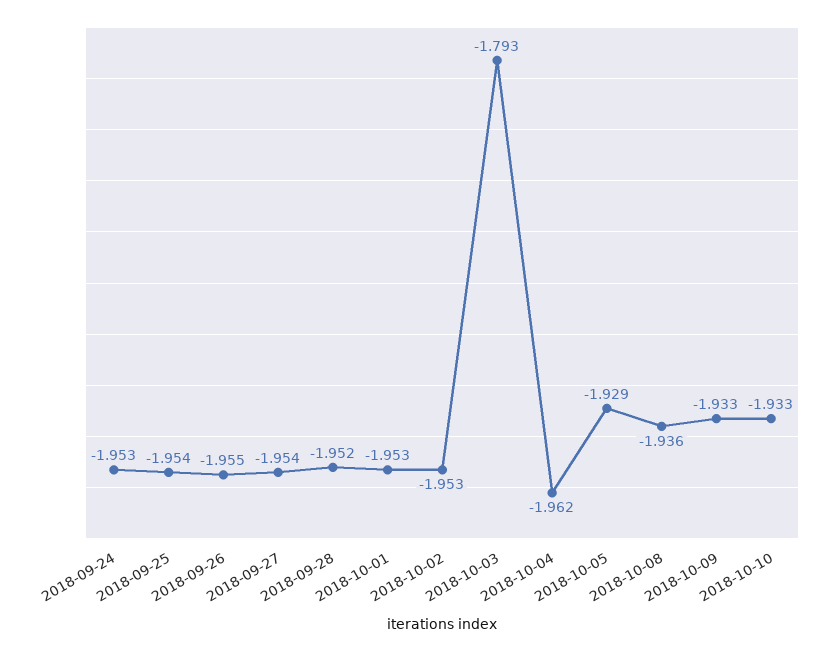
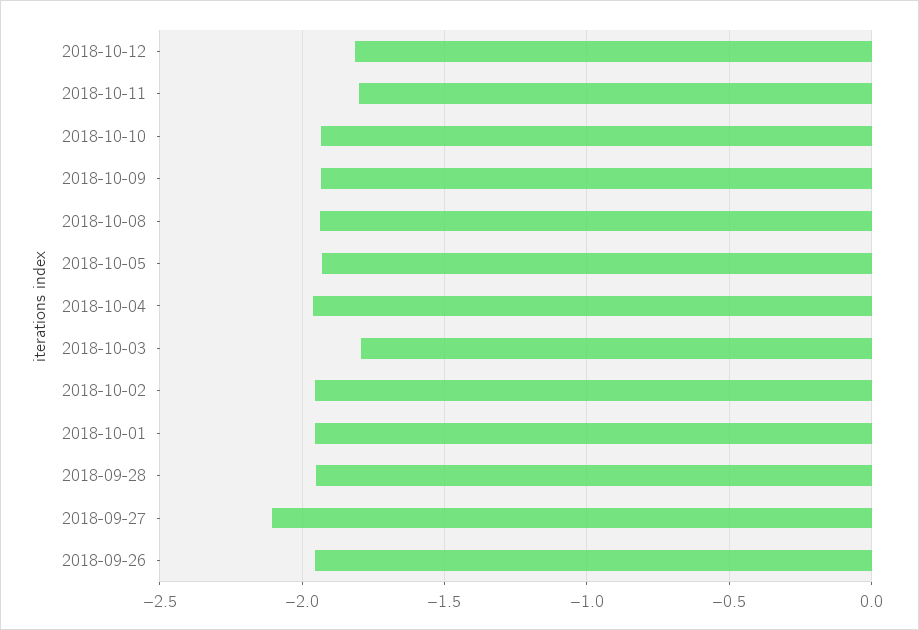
2018-09-24: -1.953 -> none
2018-09-25: -1.954 -> none
2018-09-27: -1.954 -> -2.1
2018-10-12: none -> -1.8
2018-10-11: none -> -1.8

